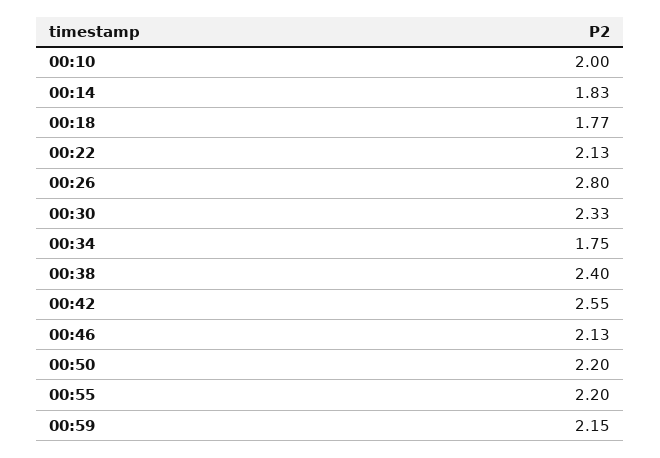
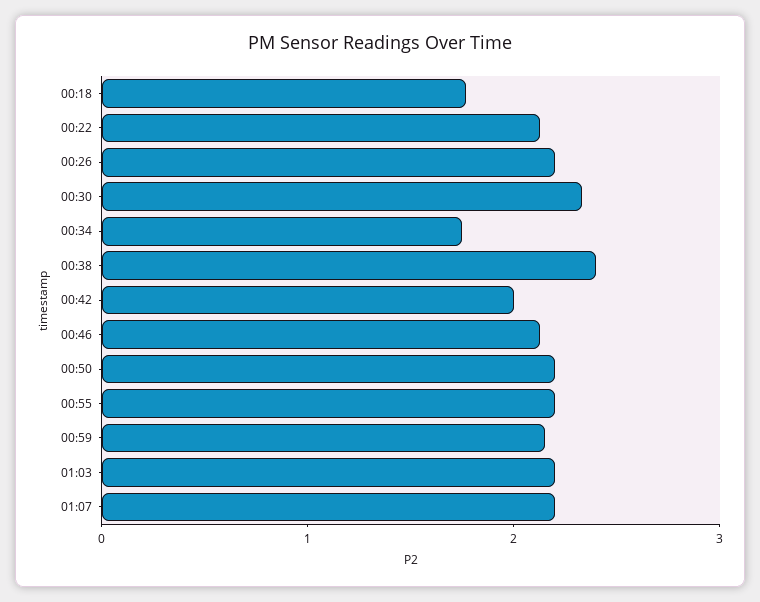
00:10: 2 -> none
00:14: 1.83 -> none
00:26: 2.8 -> 2.2
00:42: 2.55 -> 2
01:03: none -> 2.2
01:07: none -> 2.2

